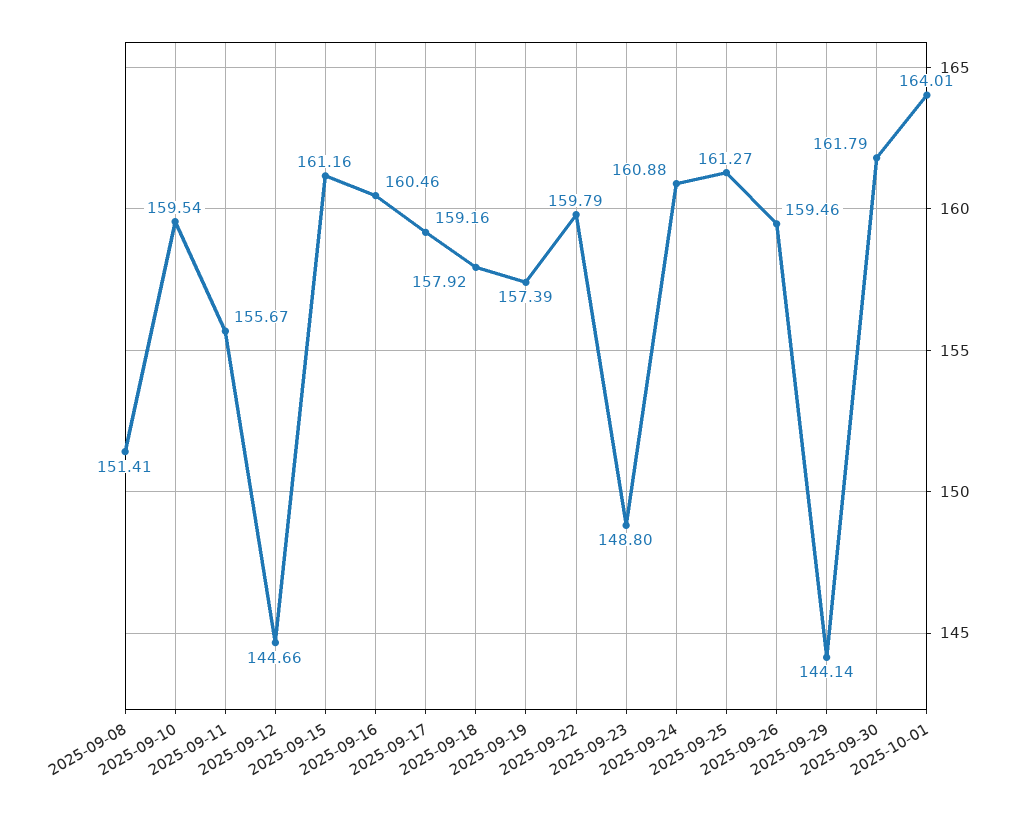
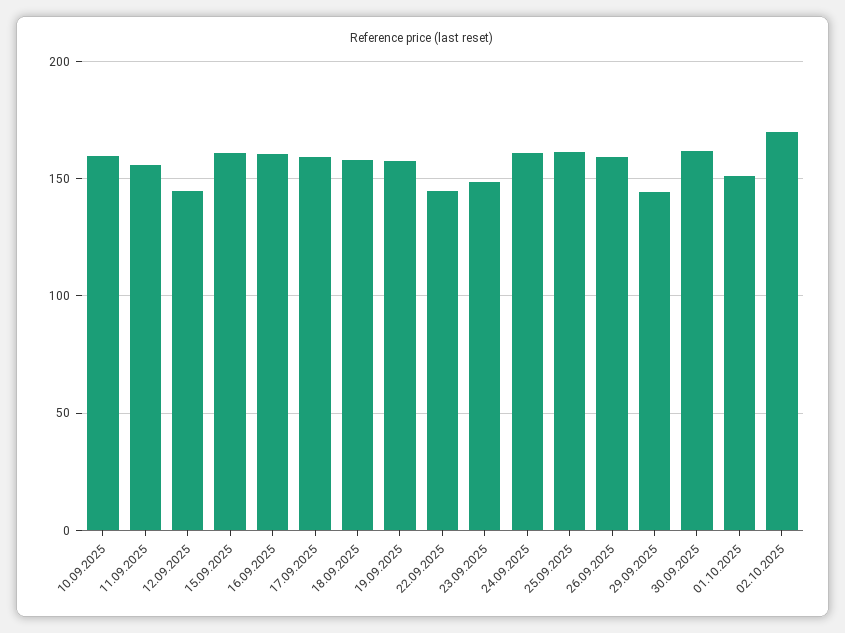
2025-09-08: 151.41 -> none
2025-09-22: 159.79 -> 145
2025-10-01: 164.01 -> 150
02.10.2025: none -> 170

